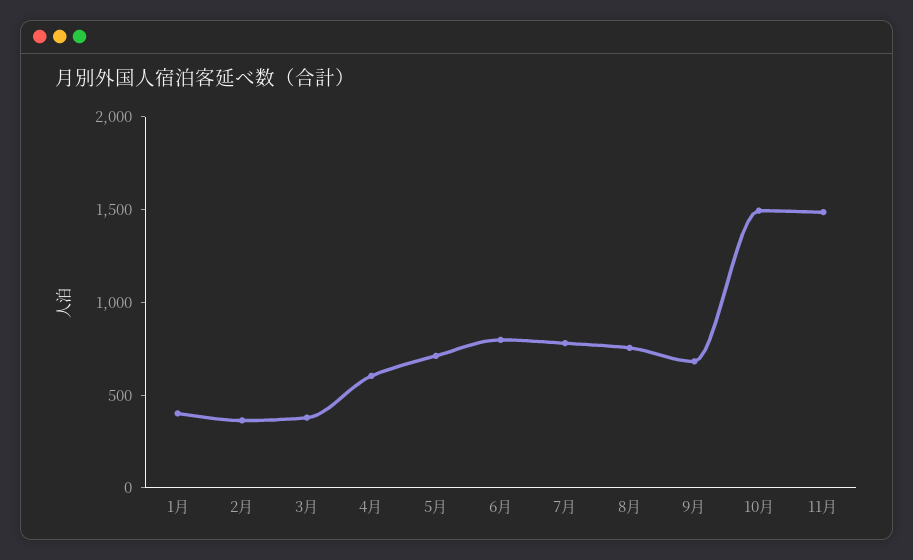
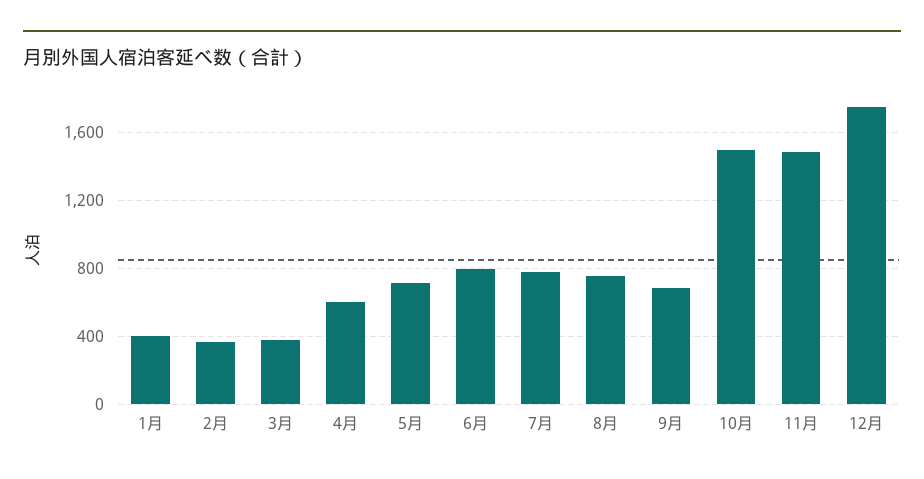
12月: none -> 1750

